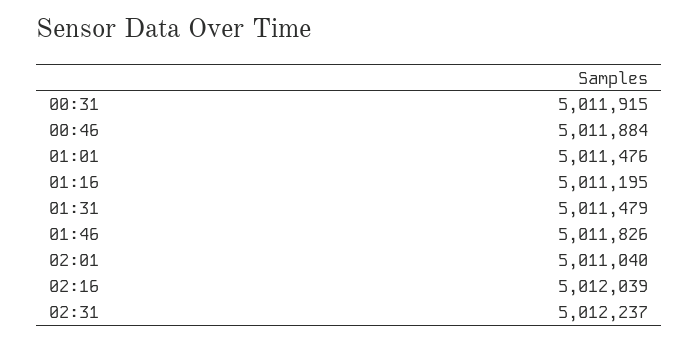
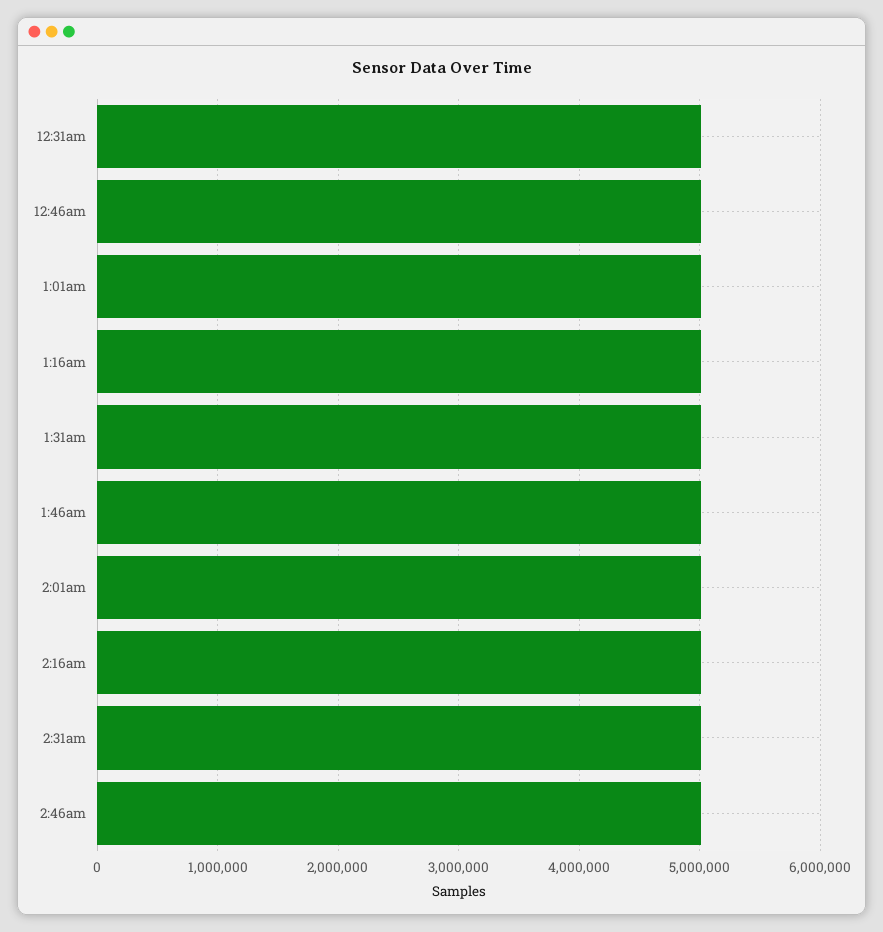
2:46am: none -> 5000000

